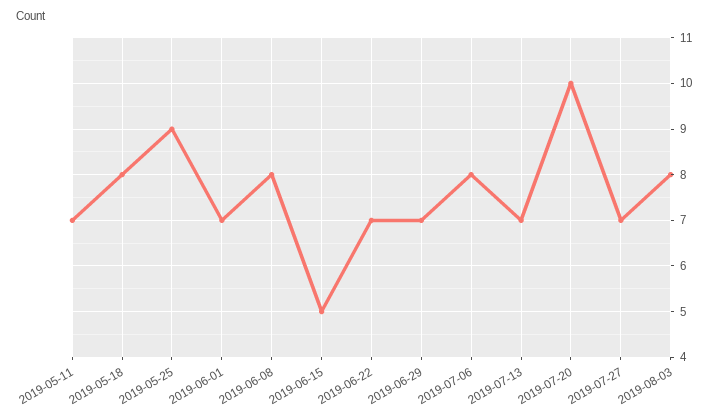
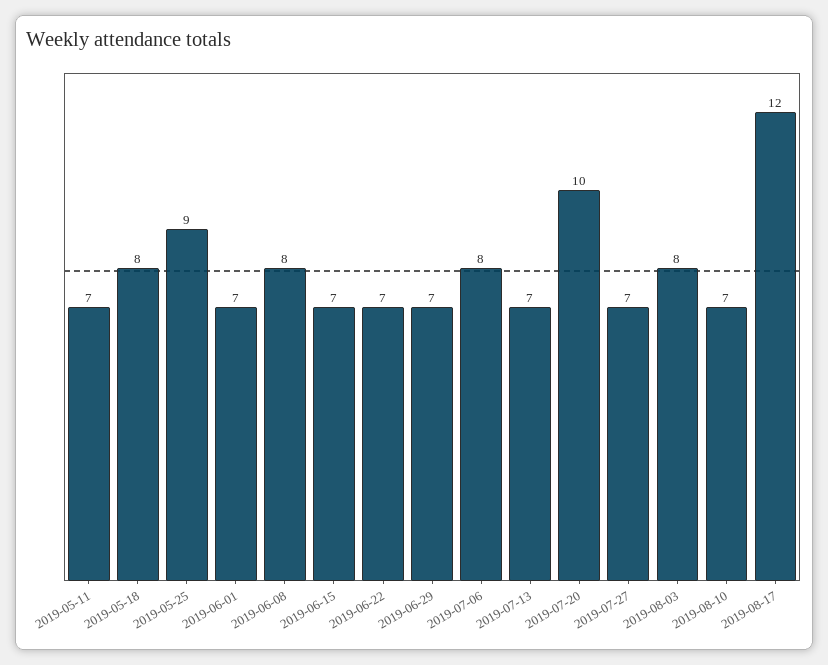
2019-06-15: 5 -> 7
2019-08-10: none -> 7
2019-08-17: none -> 12

